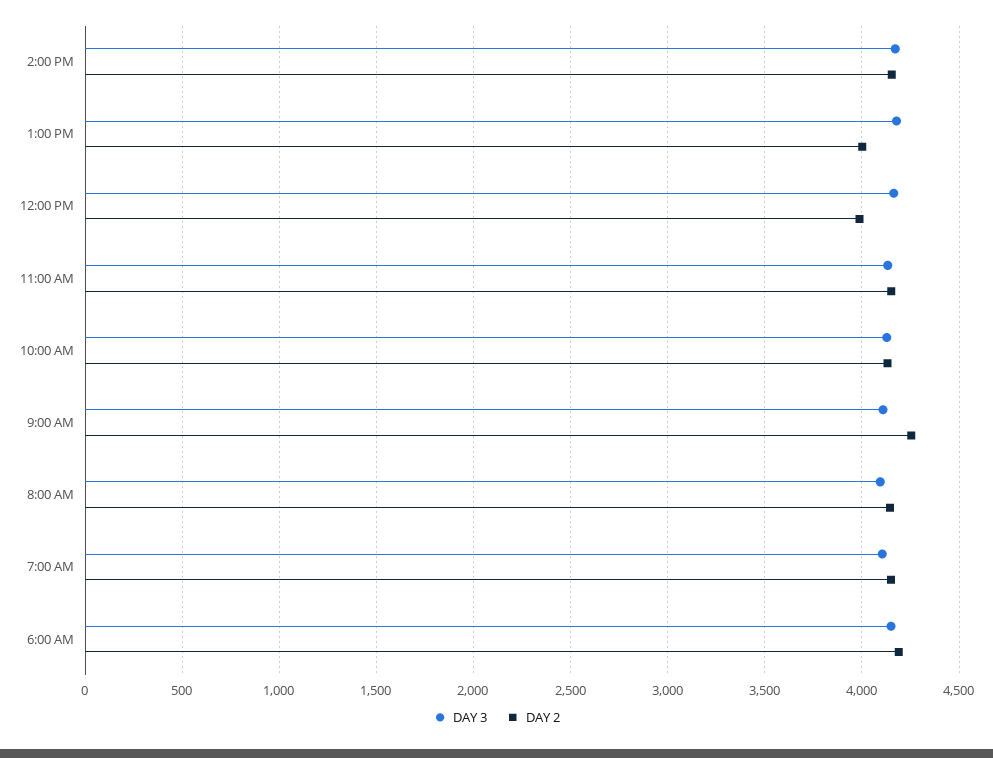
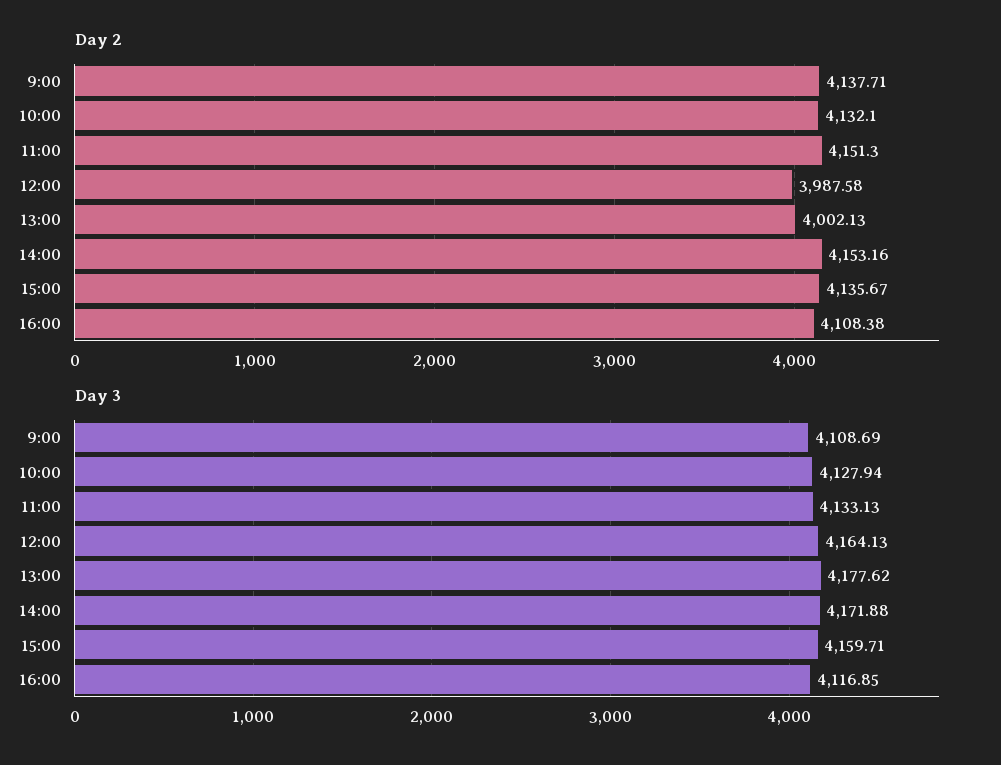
DAY 2, 9:00 AM: 4250 -> 4137.71
DAY 3, 8:00 AM: 4100 -> none
DAY 2, 8:00 AM: 4150 -> none
DAY 3, 7:00 AM: 4100 -> none
DAY 2, 7:00 AM: 4150 -> none
DAY 3, 6:00 AM: 4150 -> none
DAY 2, 6:00 AM: 4200 -> none
DAY 2, 15:00: none -> 4135.67
DAY 2, 16:00: none -> 4108.38
DAY 3, 15:00: none -> 4159.71
DAY 3, 16:00: none -> 4116.85

